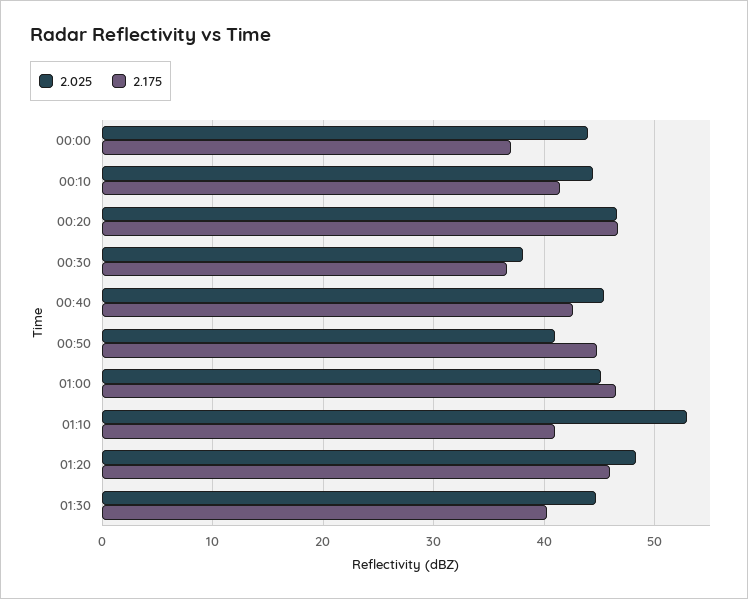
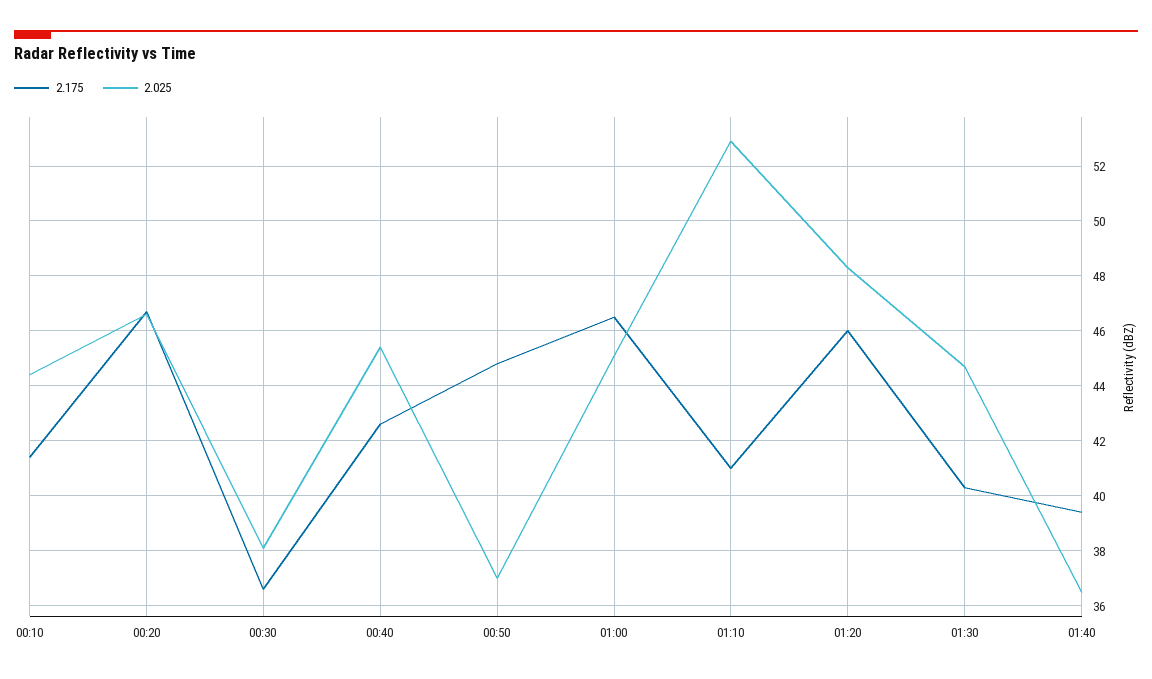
2.025, 00:00: 44 -> none
2.175, 00:00: 37 -> none
2.025, 00:50: 41 -> 37
2.175, 01:40: none -> 39.5
2.025, 01:40: none -> 36.5

